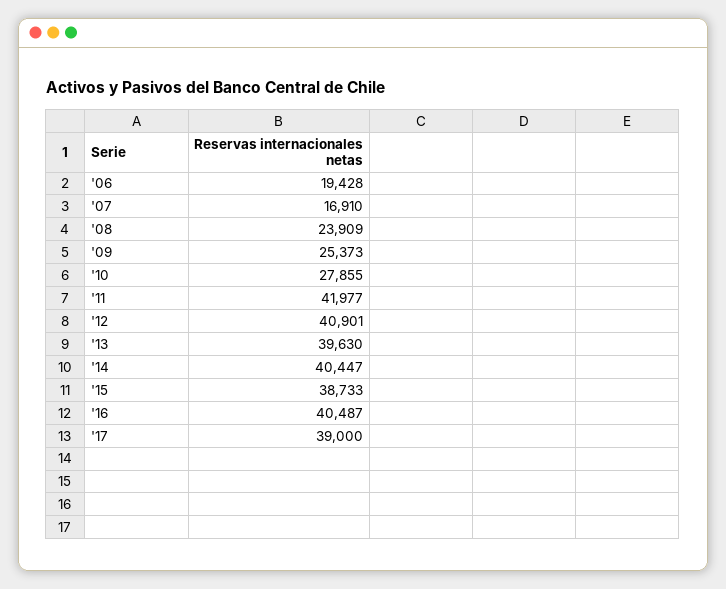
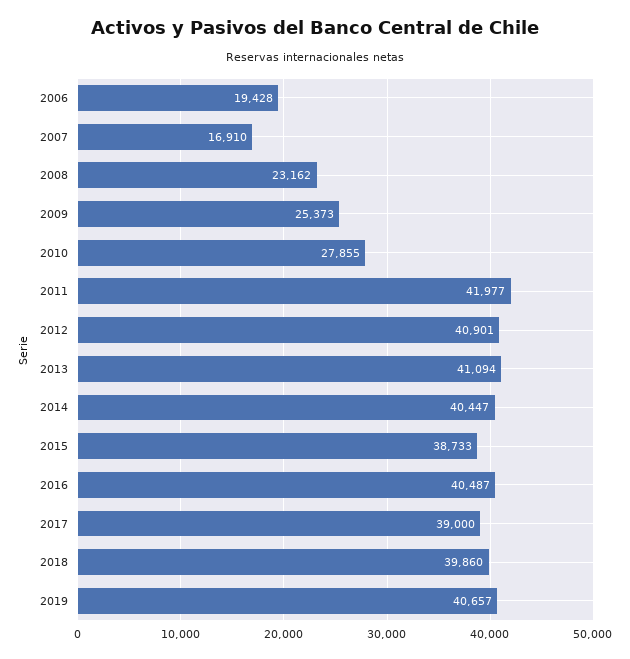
'08: 23909 -> 23162
'13: 39630 -> 41094
2018: none -> 39860
2019: none -> 40657

